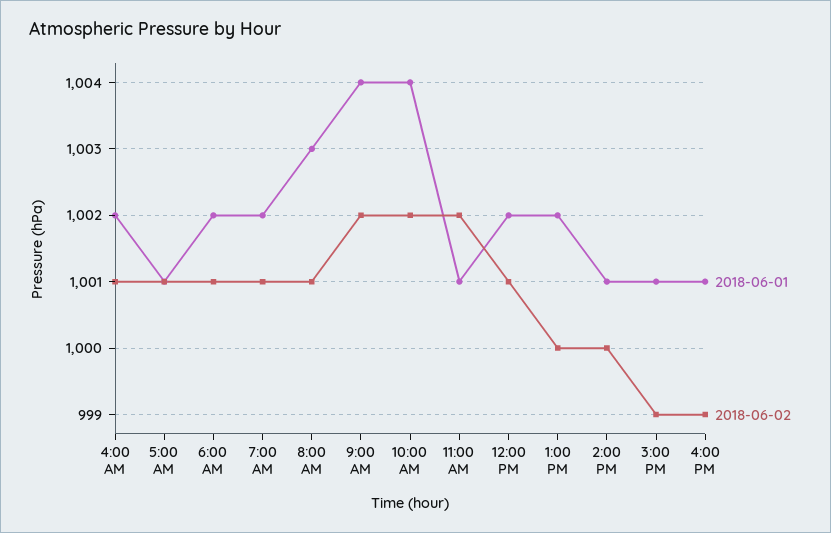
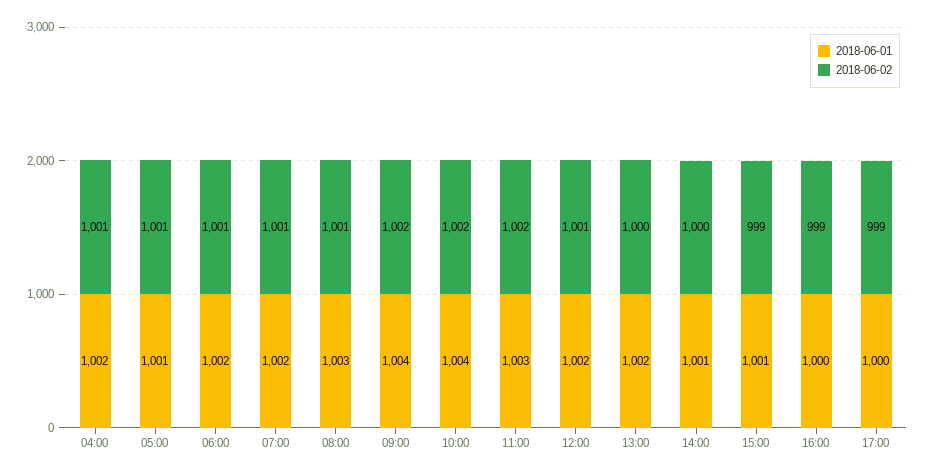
2018-06-01, 11:00 AM: 1001 -> 1003
2018-06-01, 4:00 PM: 1001 -> 1000
2018-06-01, 17:00: none -> 1000
2018-06-02, 17:00: none -> 999

